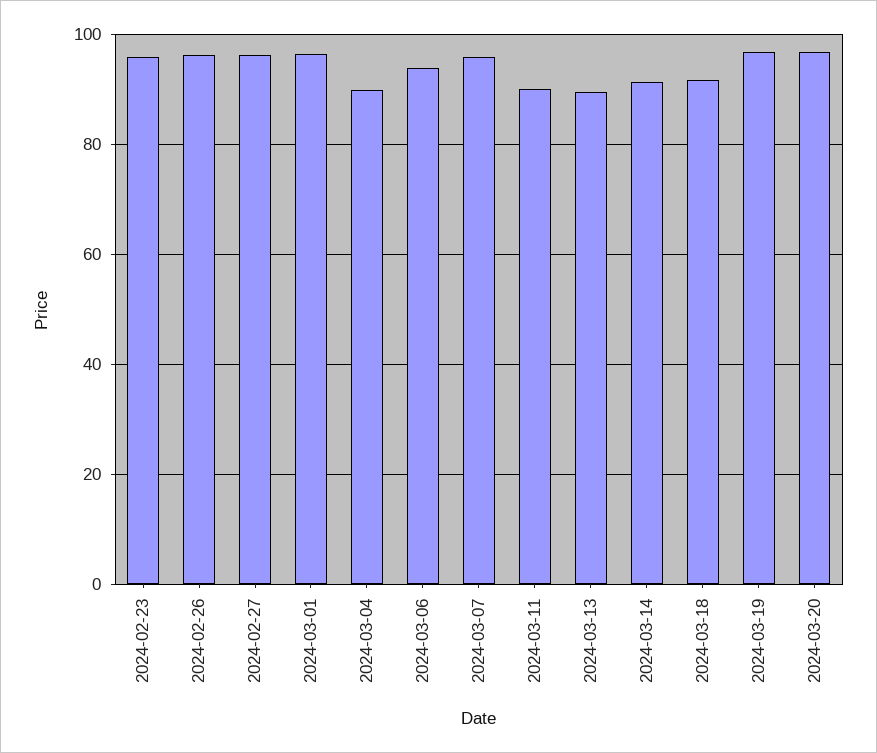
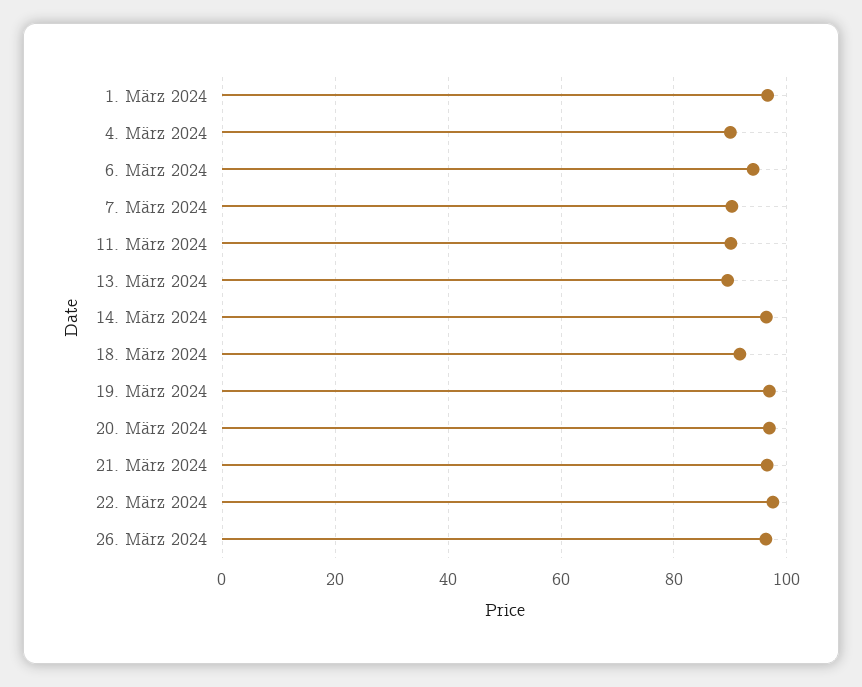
2024-02-23: 96 -> none
2024-02-26: 96 -> none
2024-02-27: 96 -> none
2024-03-07: 96 -> 90
2024-03-14: 92 -> 96
21. März 2024: none -> 96
22. März 2024: none -> 98
26. März 2024: none -> 96

